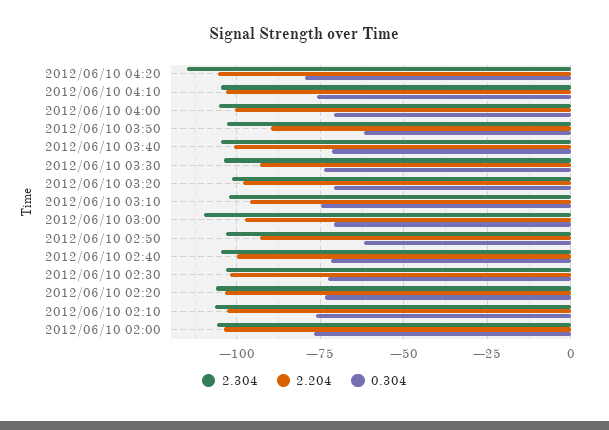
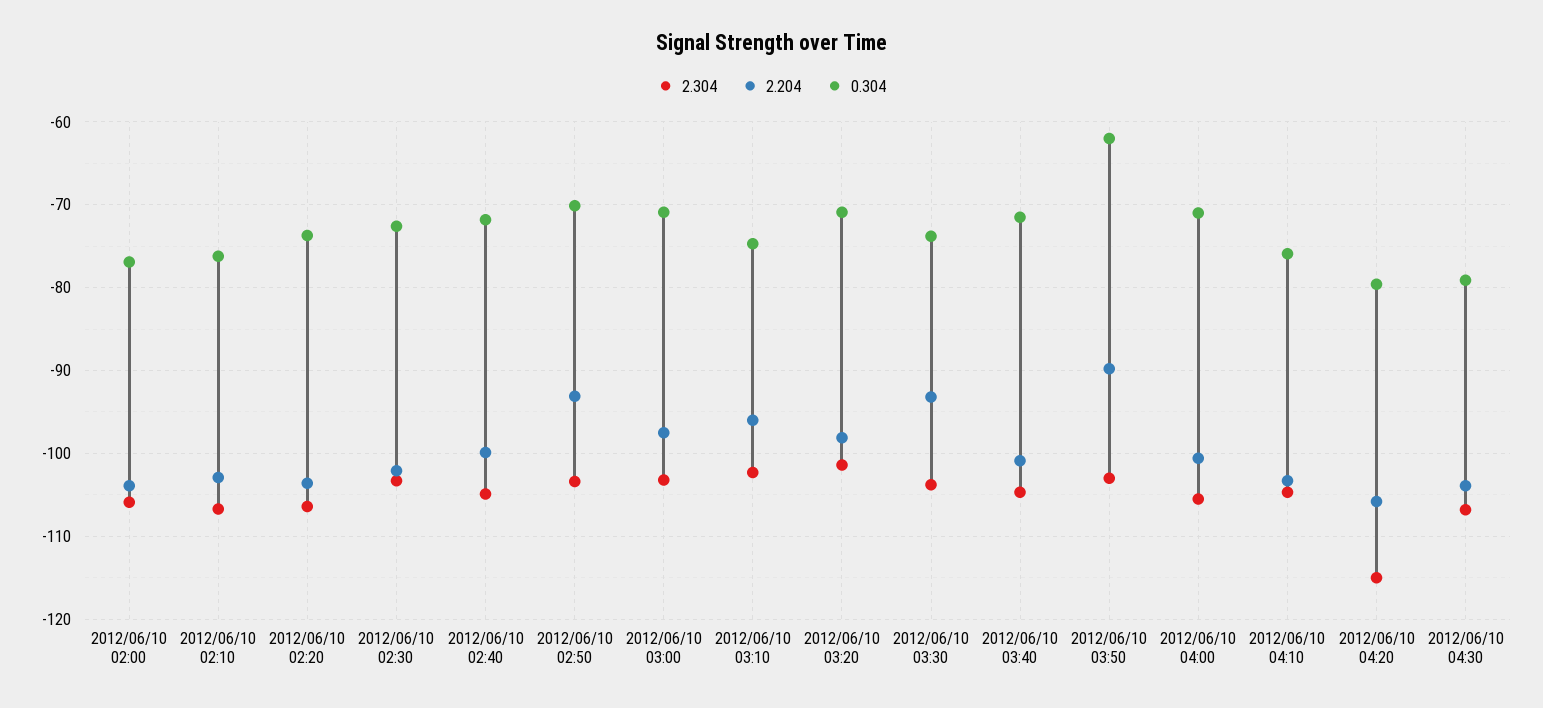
2.304, 2012/06/10 03:00: -110 -> -103
0.304, 2012/06/10 02:50: -62.5 -> -70
2.304, 2012/06/10 04:30: none -> -107
2.204, 2012/06/10 04:30: none -> -104
0.304, 2012/06/10 04:30: none -> -79

